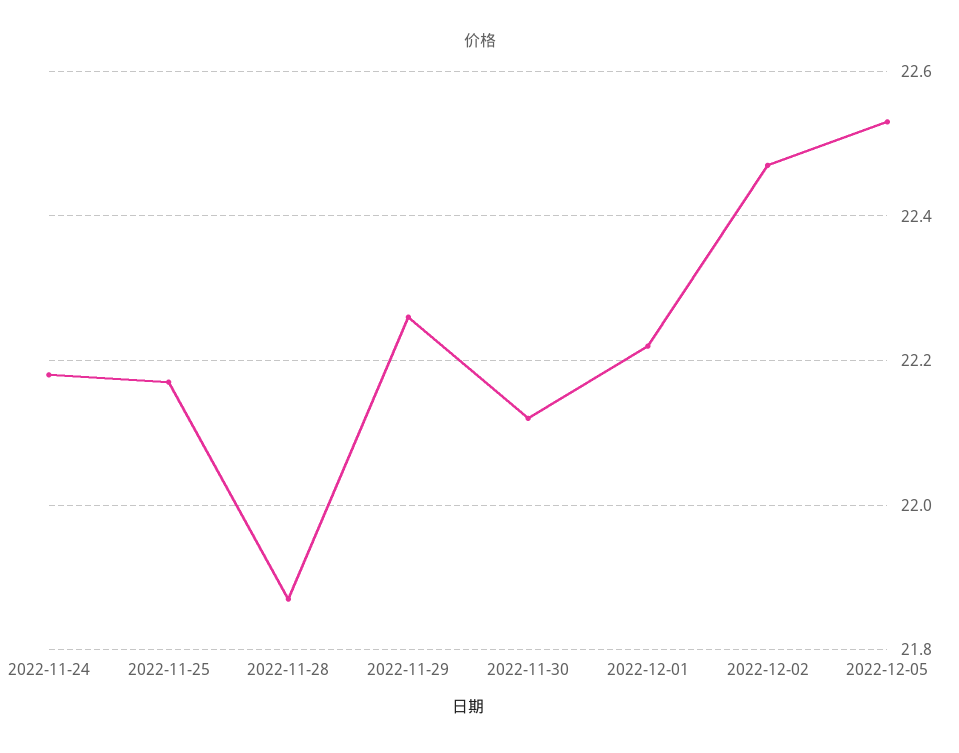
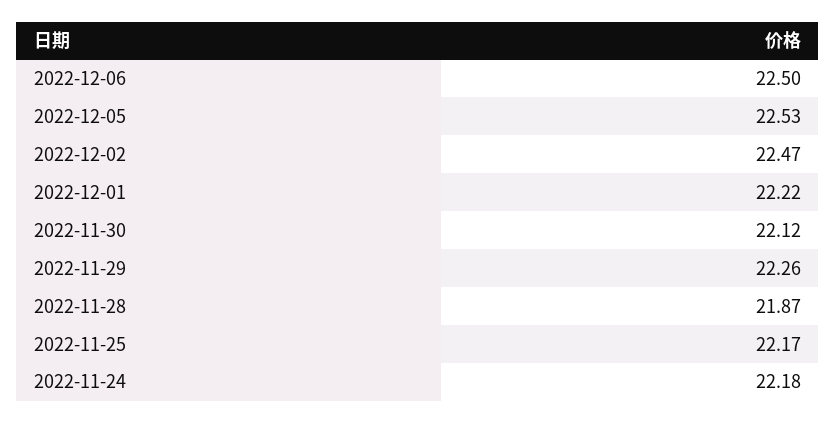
2022-12-06: none -> 22.5

